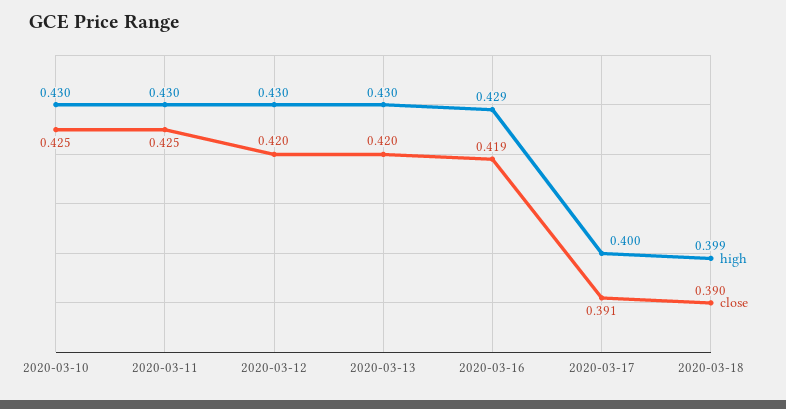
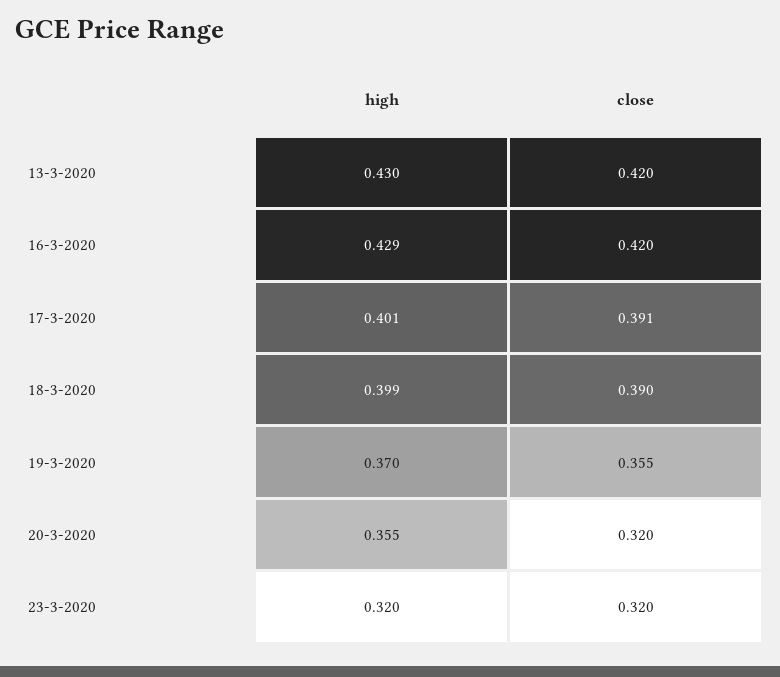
high, 2020-03-10: 0.43 -> none
close, 2020-03-10: 0.425 -> none
high, 2020-03-11: 0.43 -> none
close, 2020-03-11: 0.425 -> none
high, 2020-03-12: 0.43 -> none
close, 2020-03-12: 0.42 -> none
close, 2020-03-16: 0.419 -> 0.42
high, 2020-03-17: 0.4 -> 0.401
high, 19-3-2020: none -> 0.37
close, 19-3-2020: none -> 0.355
high, 20-3-2020: none -> 0.355
close, 20-3-2020: none -> 0.32
high, 23-3-2020: none -> 0.32
close, 23-3-2020: none -> 0.32

